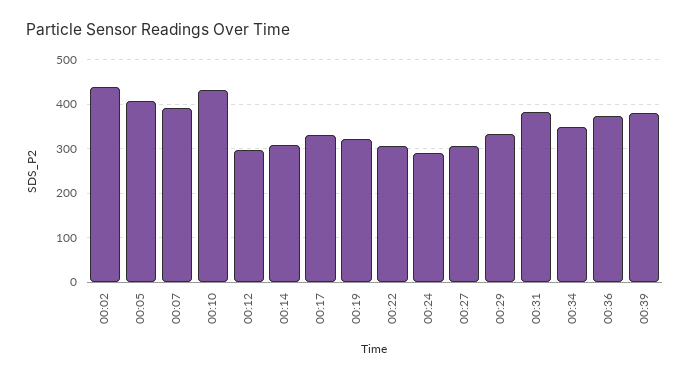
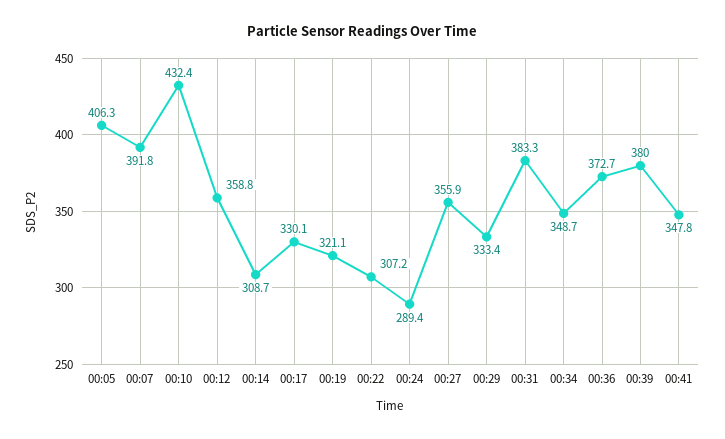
00:02: 440 -> none
00:12: 300 -> 358.8
00:27: 300 -> 355.9
00:41: none -> 347.8

